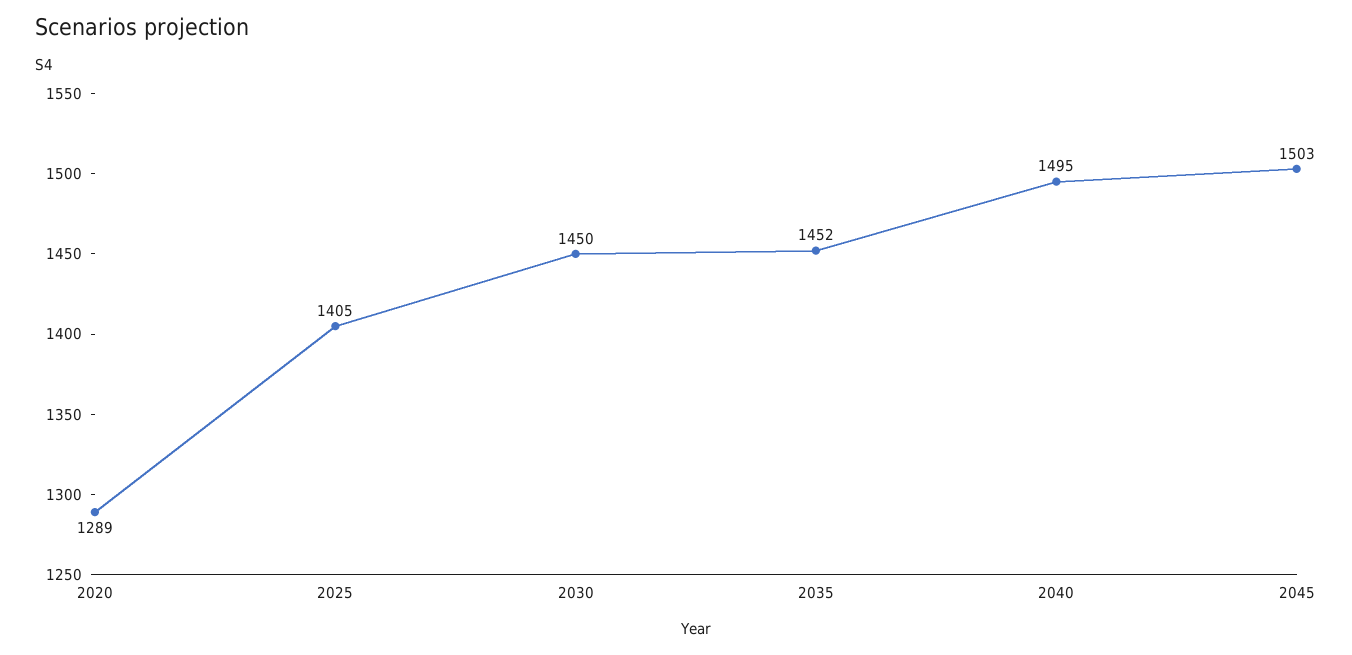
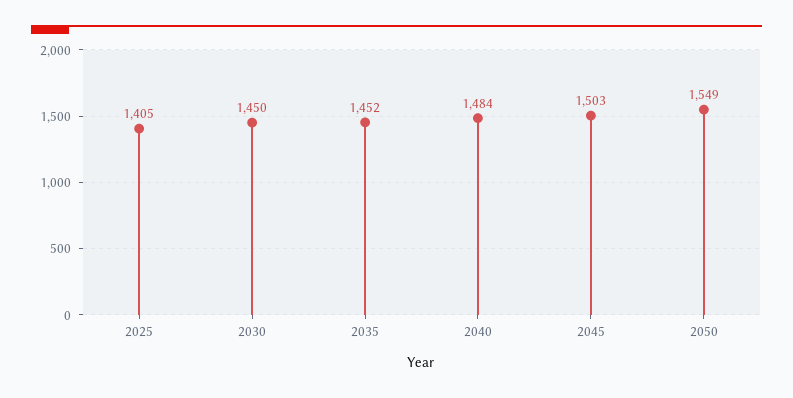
2020: 1289 -> none
2040: 1495 -> 1484
2050: none -> 1549

